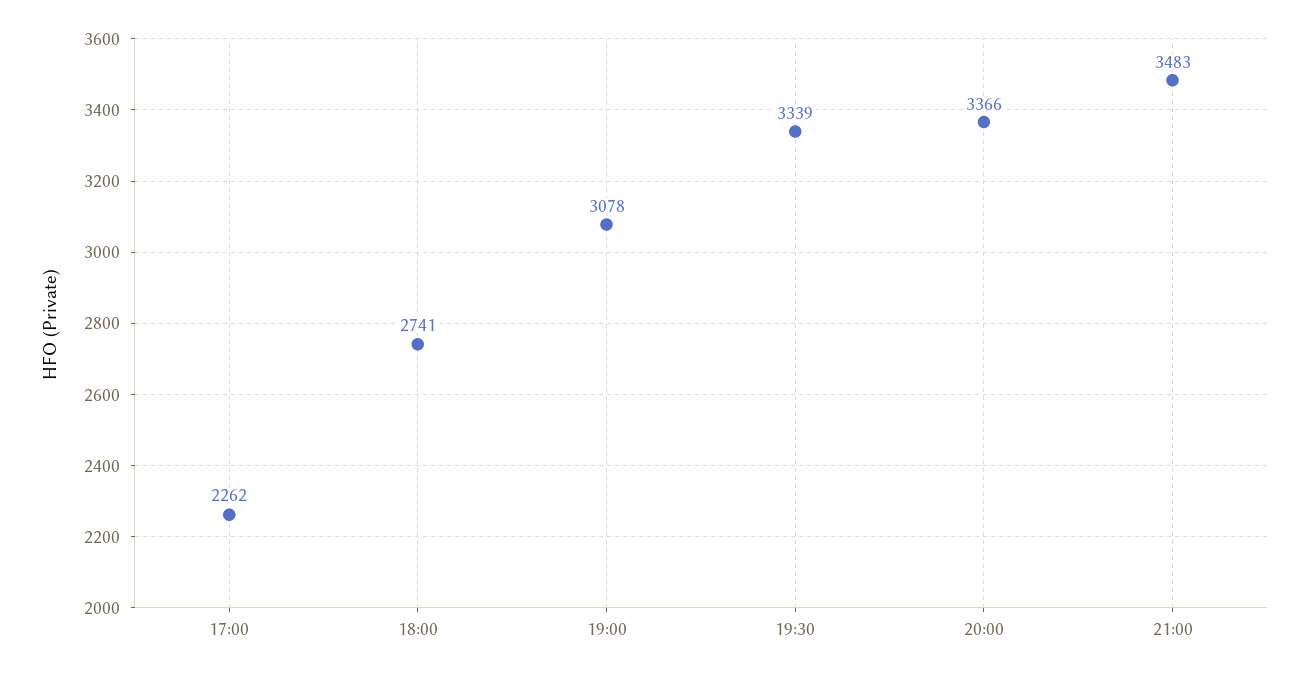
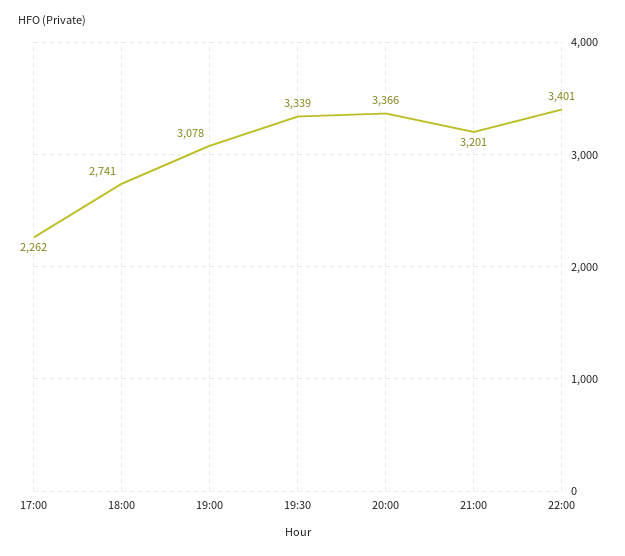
21:00: 3483 -> 3201
22:00: none -> 3401

